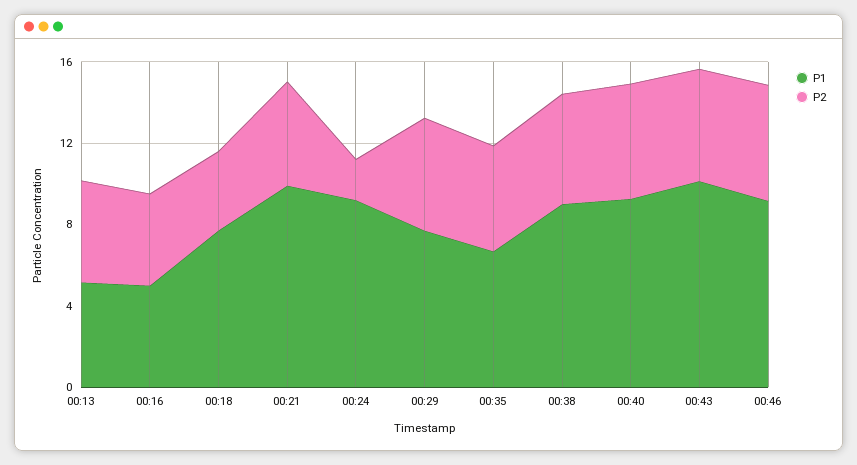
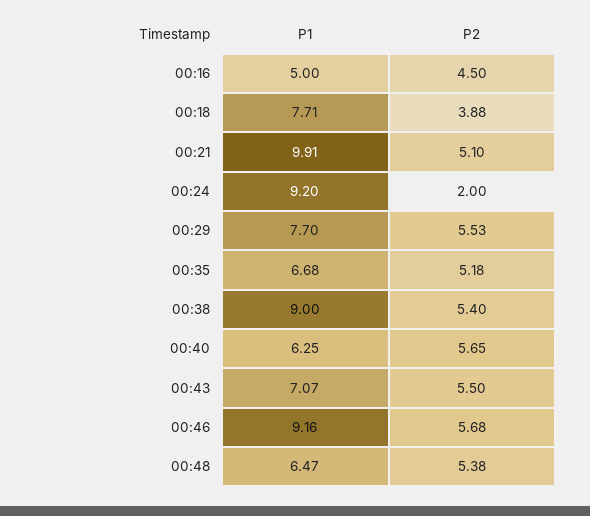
P1, 00:13: 5 -> none
P2, 00:13: 5 -> none
P1, 00:40: 9 -> 6.25
P1, 00:43: 10 -> 7.07
P1, 00:48: none -> 6.47
P2, 00:48: none -> 5.38

